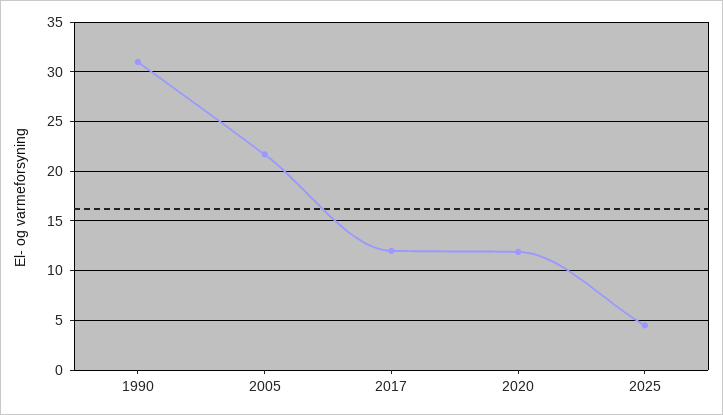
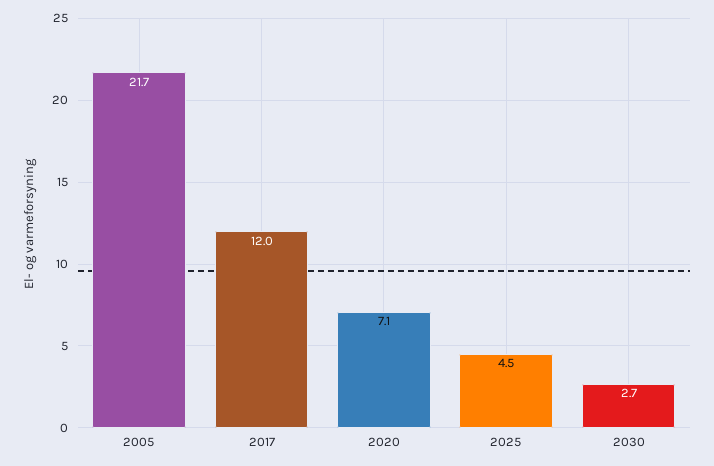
1990: 31 -> none
2020: 12 -> 7.1
2030: none -> 2.7

